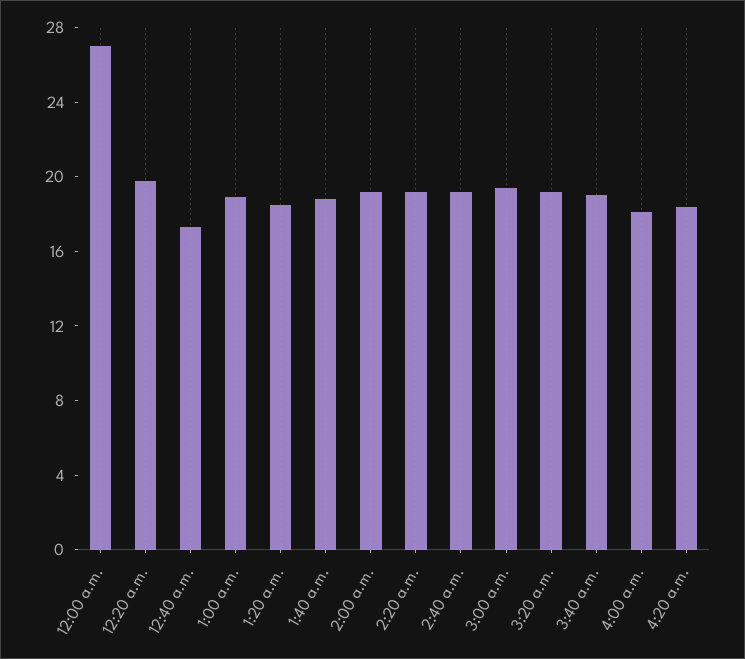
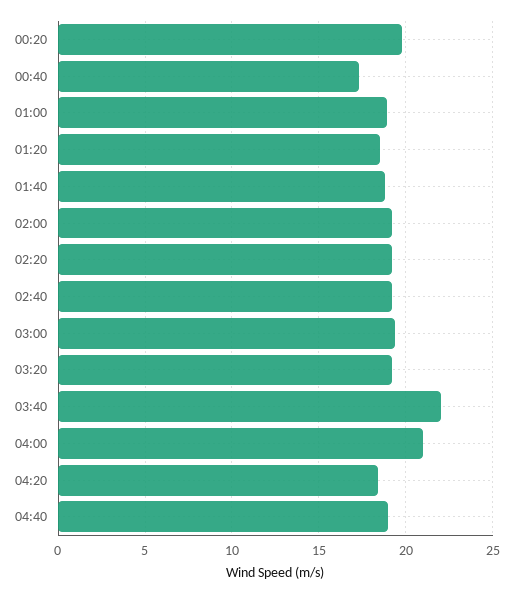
12:00 a.m.: 27 -> none
3:40 a.m.: 19 -> 22
4:00 a.m.: 18 -> 21
04:40: none -> 19

